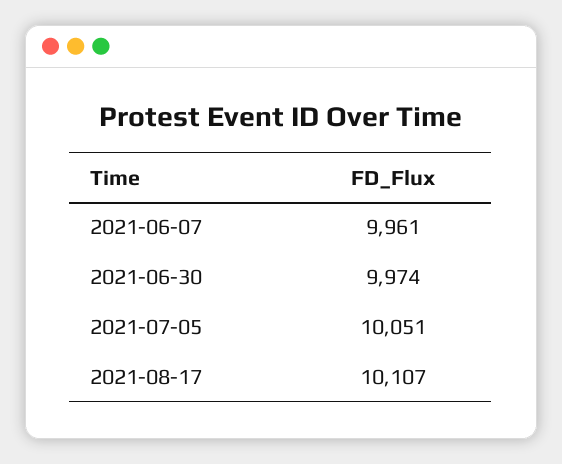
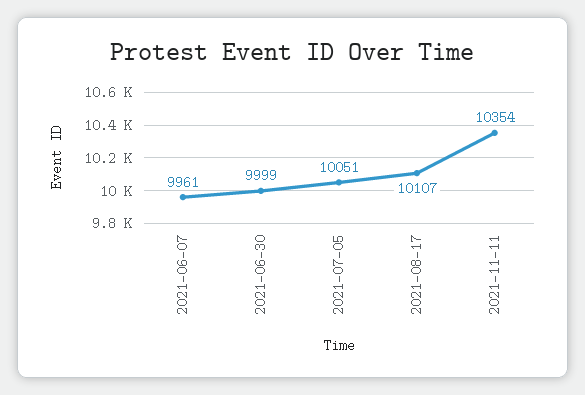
2021-06-30: 9974 -> 9999
2021-11-11: none -> 10354

